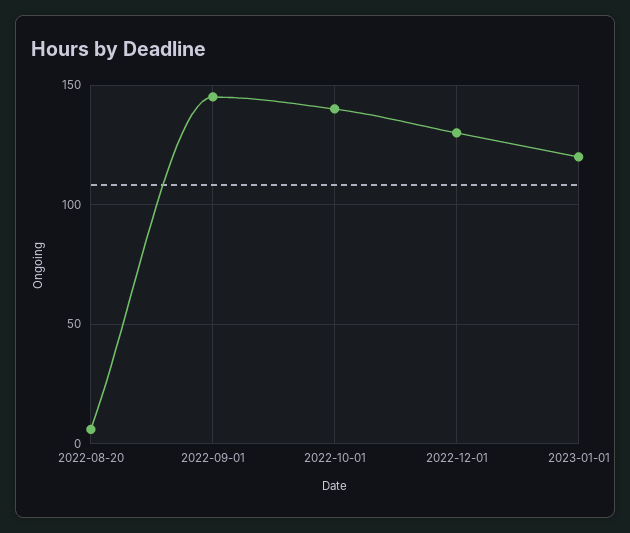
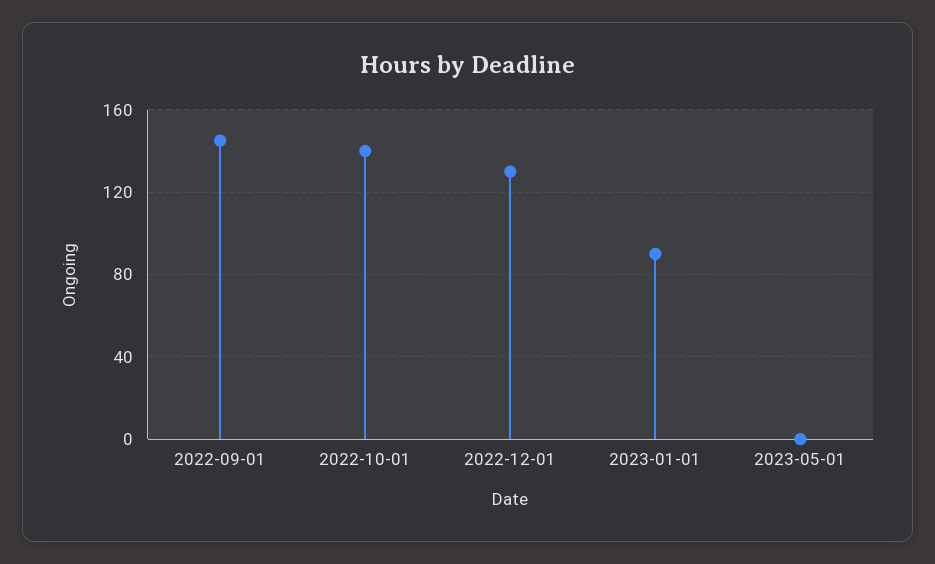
2022-08-20: 5 -> none
2023-01-01: 120 -> 90
2023-05-01: none -> 0

